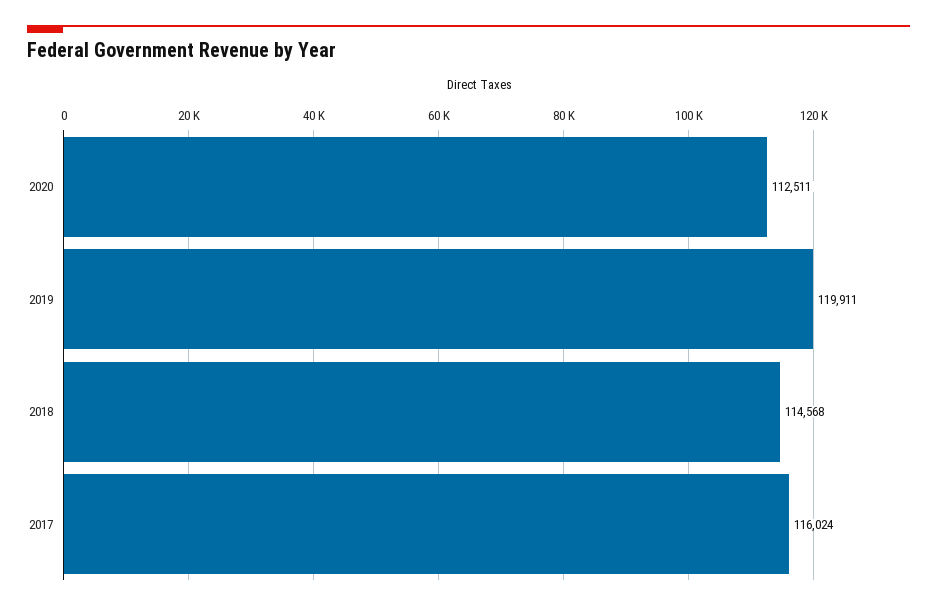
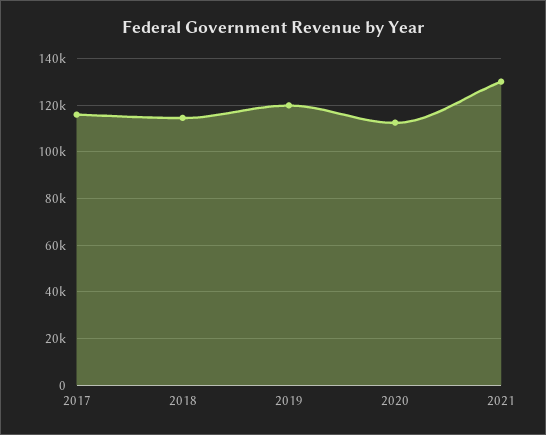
2021: none -> 130000

